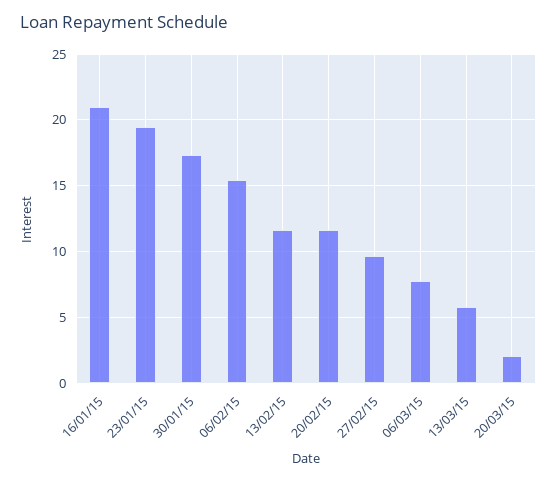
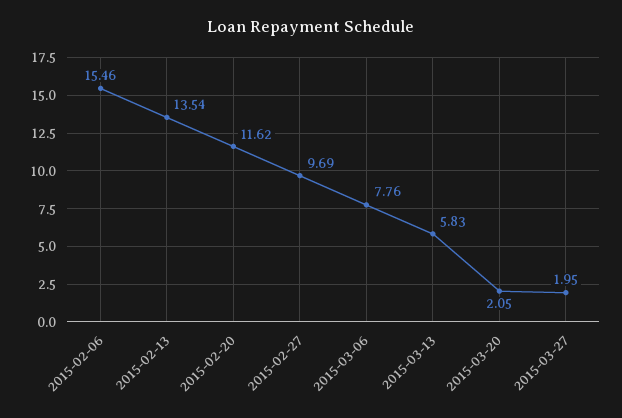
16/01/15: 21 -> none
23/01/15: 19.5 -> none
30/01/15: 17.5 -> none
13/02/15: 11.5 -> 13.54
2015-03-27: none -> 1.95

